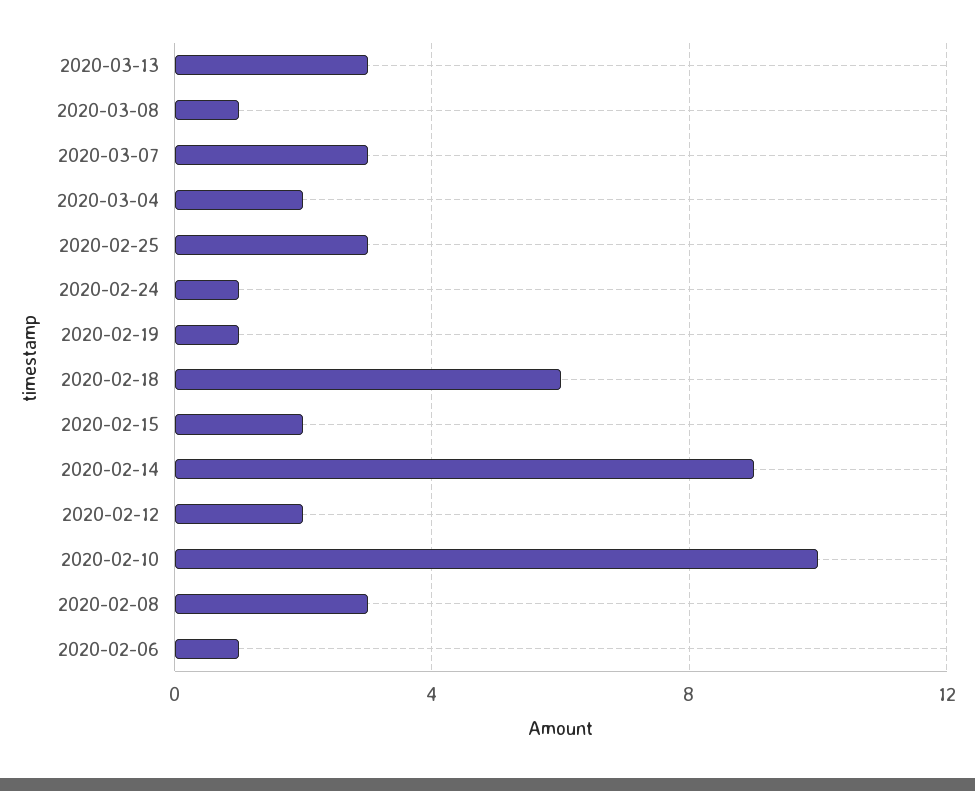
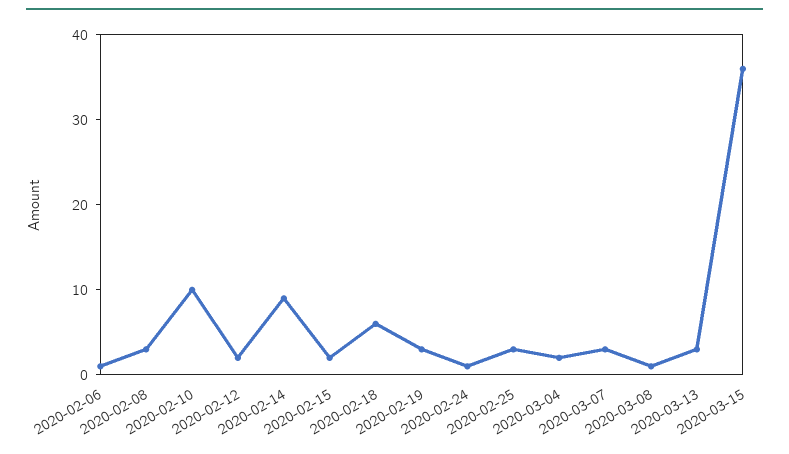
2020-02-19: 1 -> 3
2020-03-15: none -> 36

